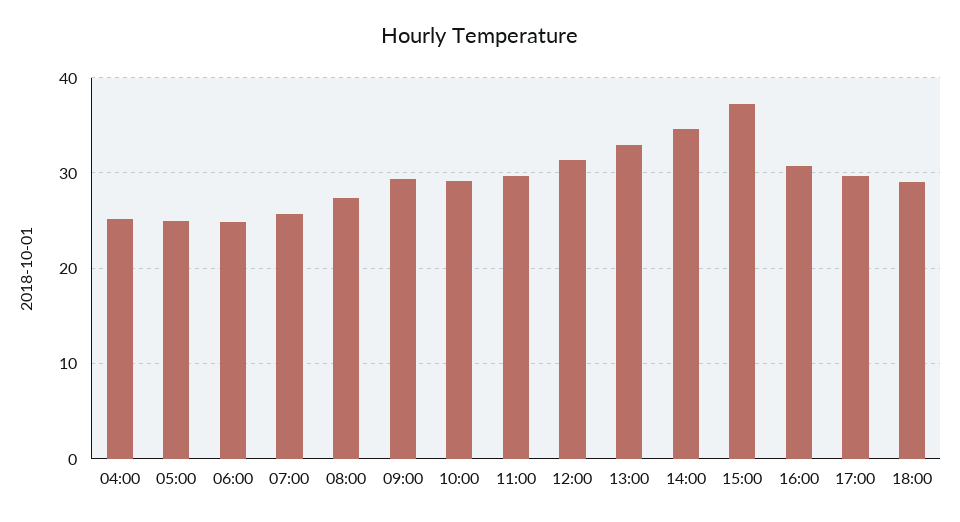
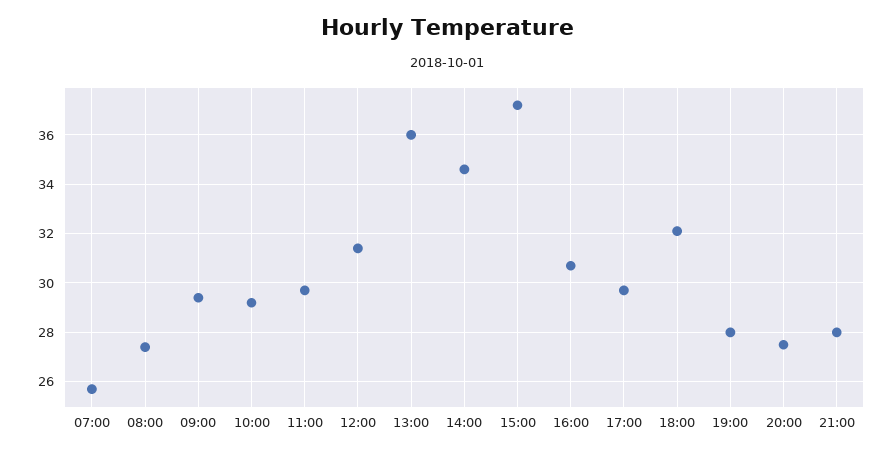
04:00: 25 -> none
05:00: 25 -> none
06:00: 25 -> none
13:00: 33 -> 36
18:00: 29 -> 32
19:00: none -> 28
20:00: none -> 27.5
21:00: none -> 28

